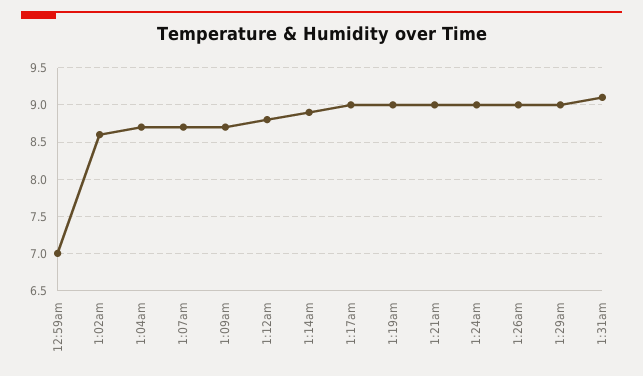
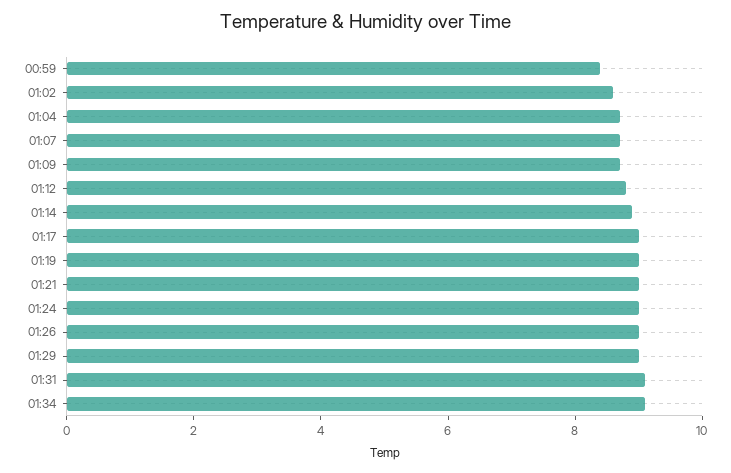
12:59am: 7 -> 8.5
01:34: none -> 9

